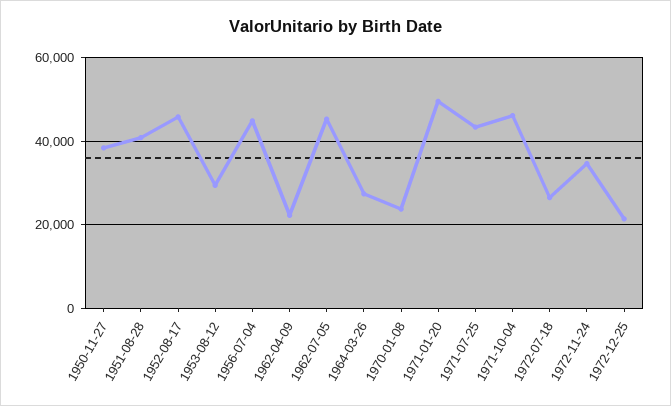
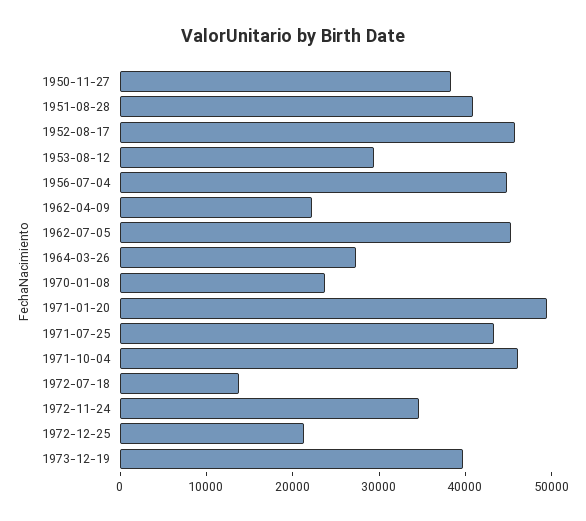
1972-07-18: 26000 -> 14000
1973-12-19: none -> 40000

